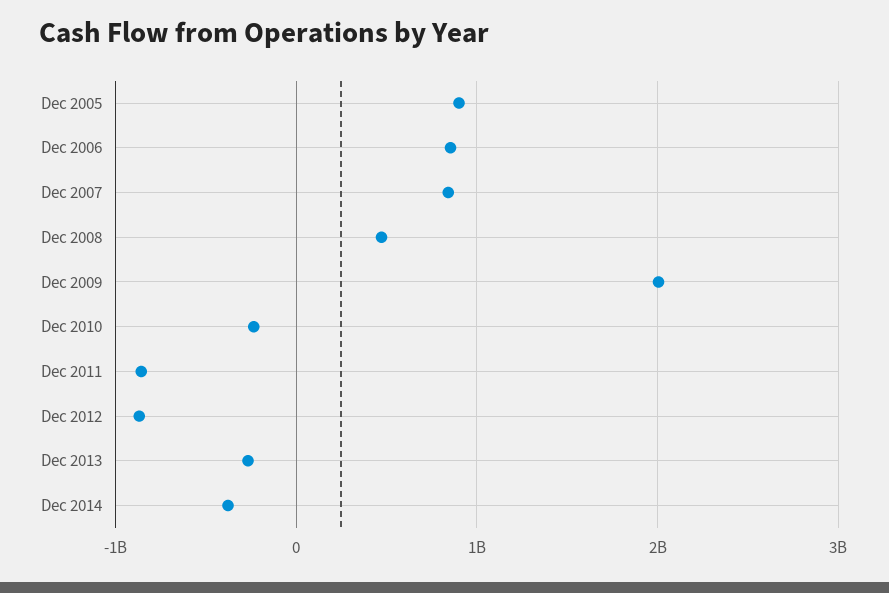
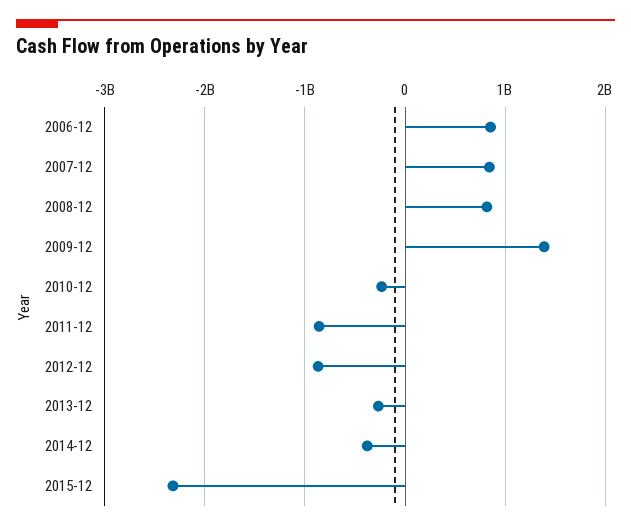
Dec 2005: 900000000 -> none
Dec 2008: 500000000 -> 800000000
Dec 2009: 2000000000 -> 1400000000
2015-12: none -> -2300000000

